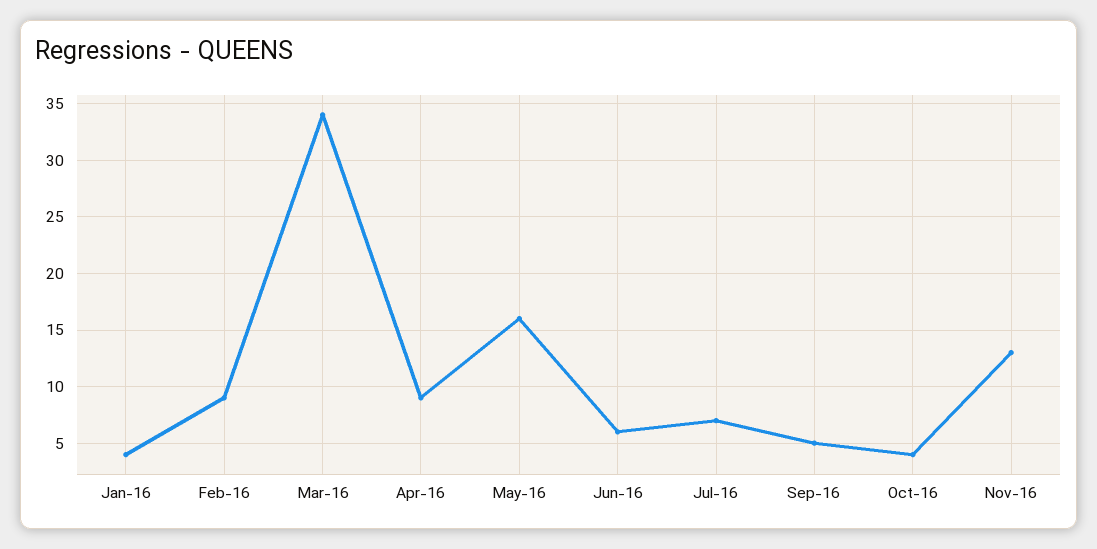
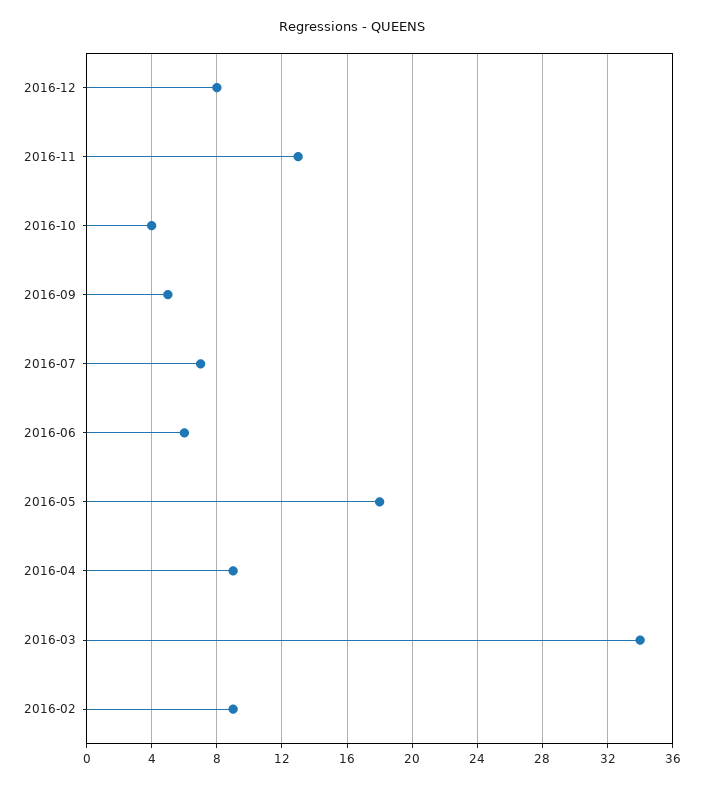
Jan-16: 4 -> none
May-16: 16 -> 18
2016-12: none -> 8

